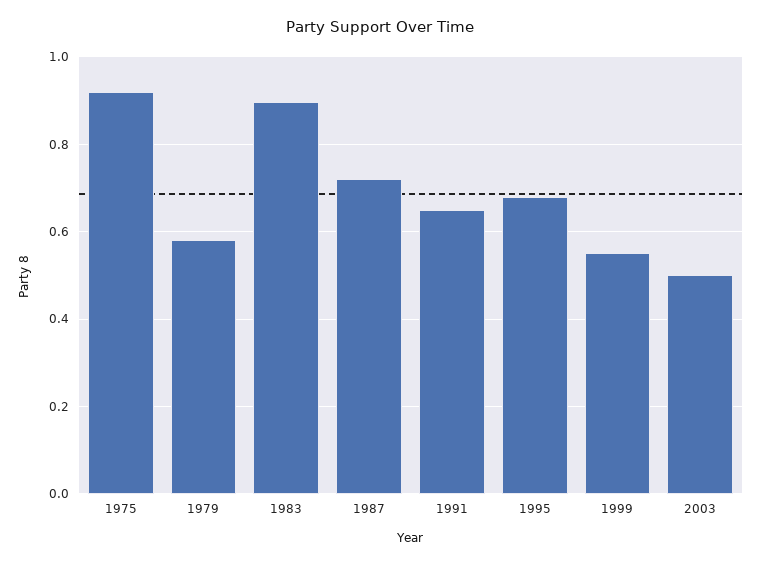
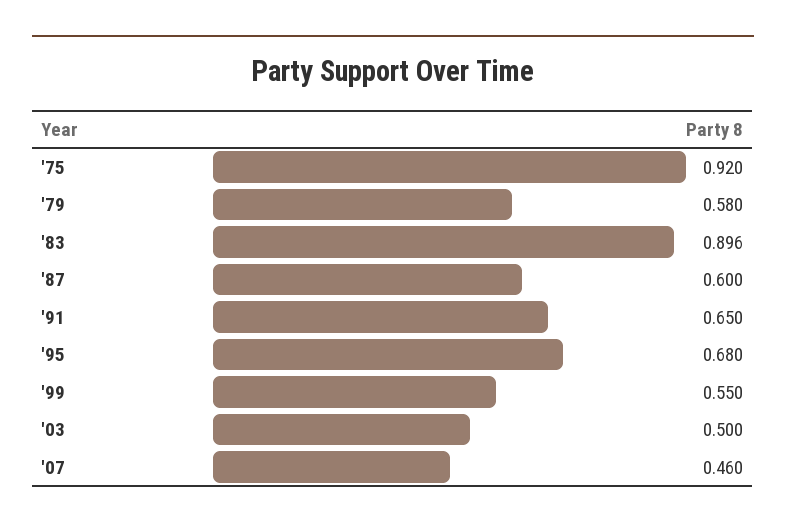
1987: 0.72 -> 0.6
'07: none -> 0.46

